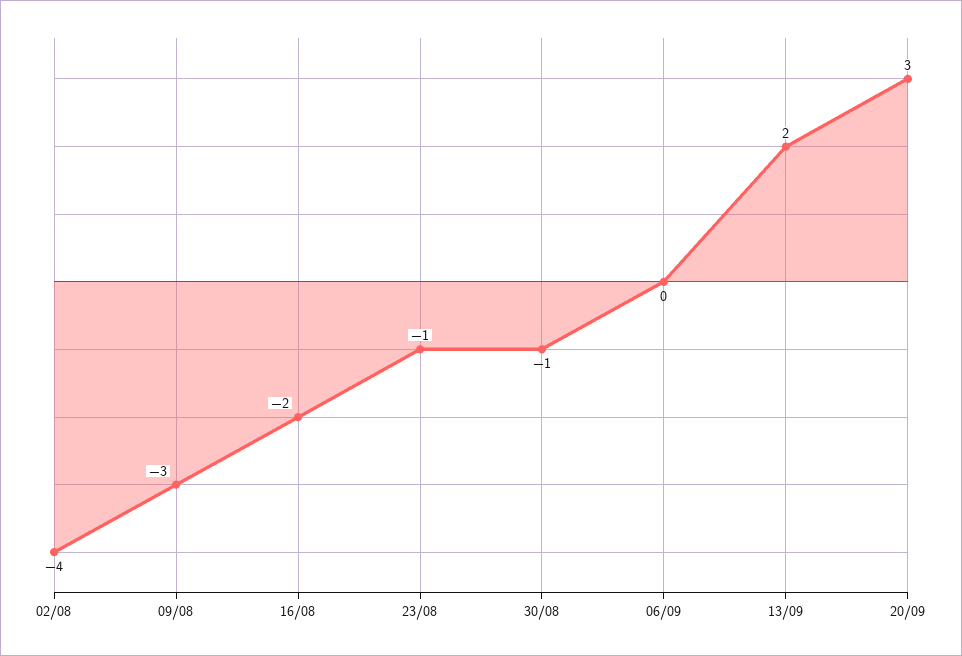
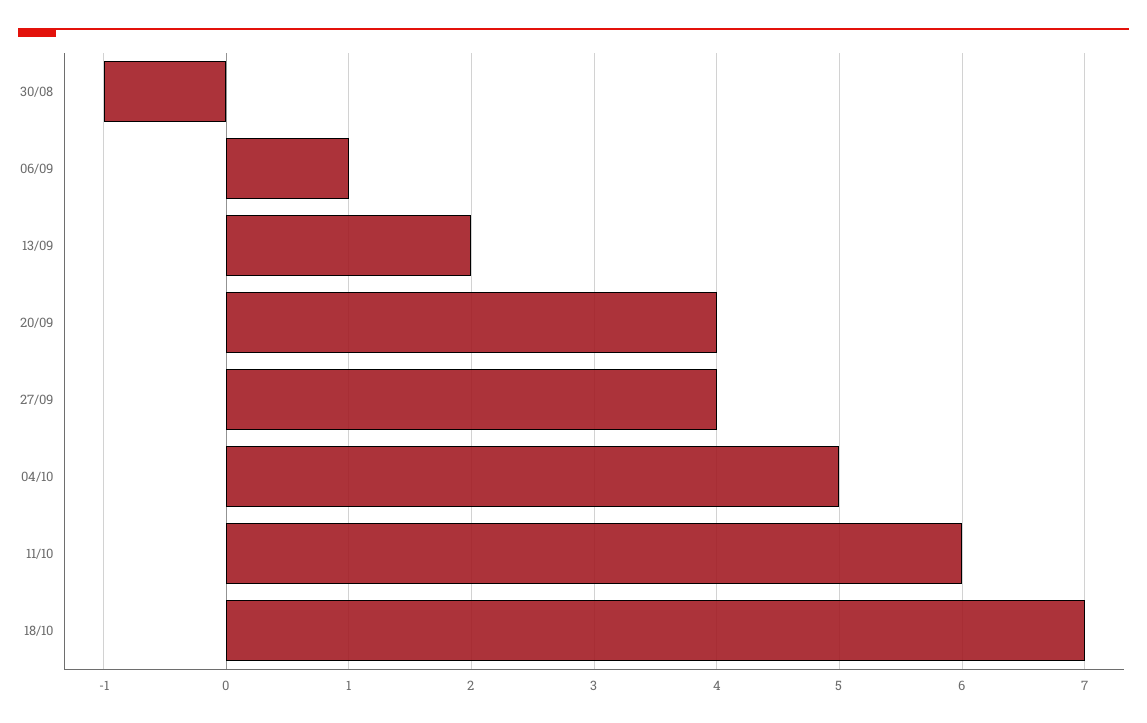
02/08: -4 -> none
09/08: -3 -> none
16/08: -2 -> none
23/08: -1 -> none
06/09: 0 -> 1
20/09: 3 -> 4
27/09: none -> 4
04/10: none -> 5
11/10: none -> 6
18/10: none -> 7

